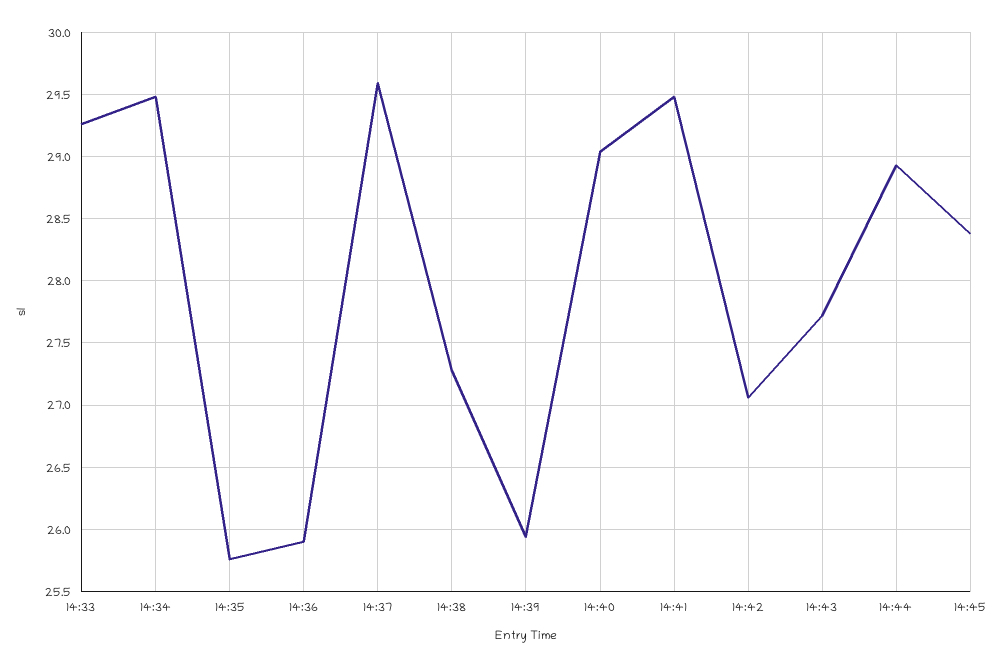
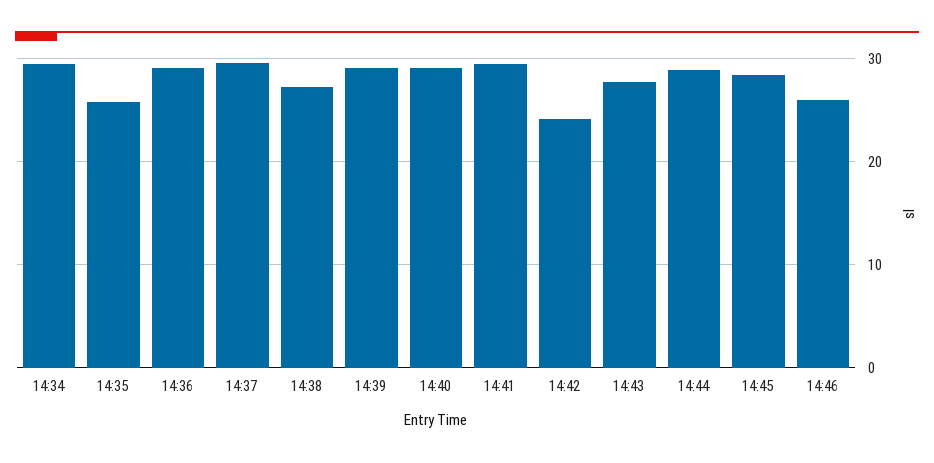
14:33: 29.25 -> none
14:36: 25.9 -> 29
14:39: 25.95 -> 29
14:42: 27.05 -> 24
14:46: none -> 26

